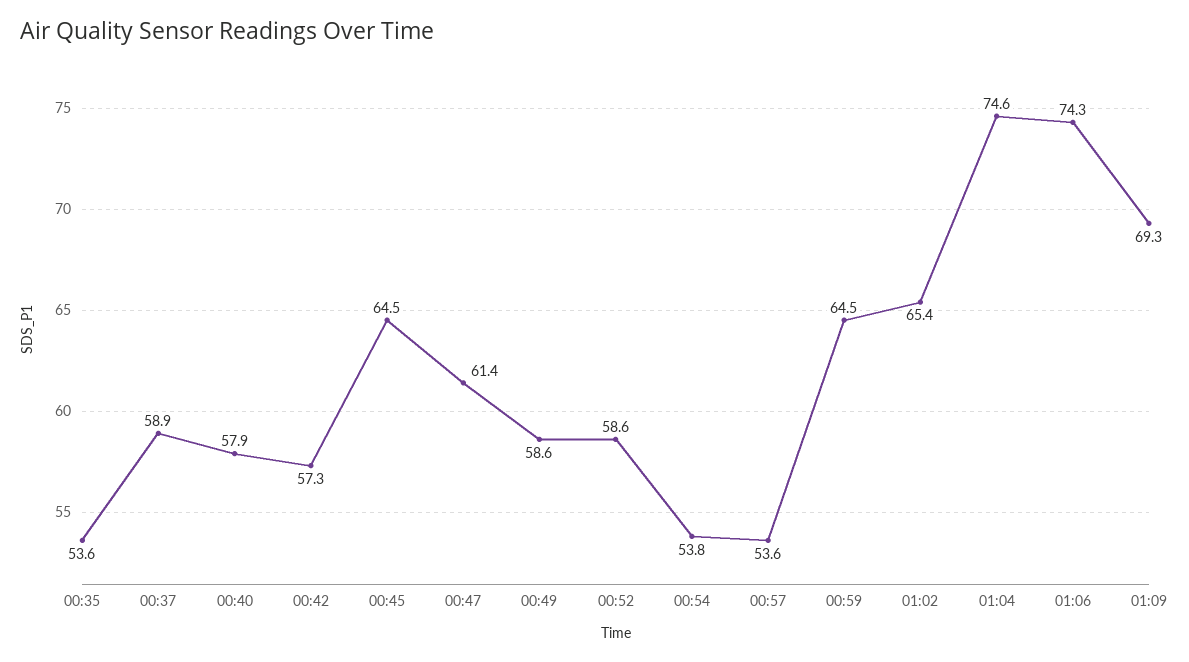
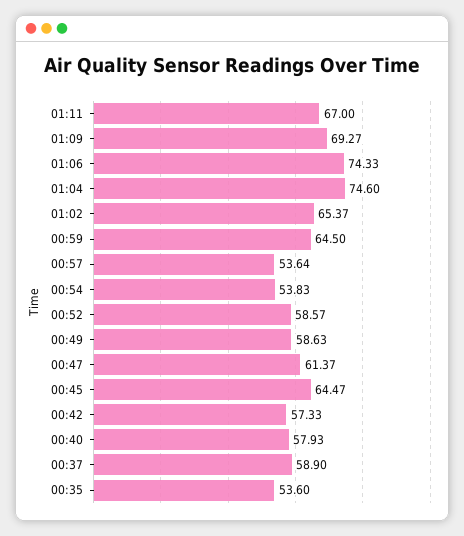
01:11: none -> 67

